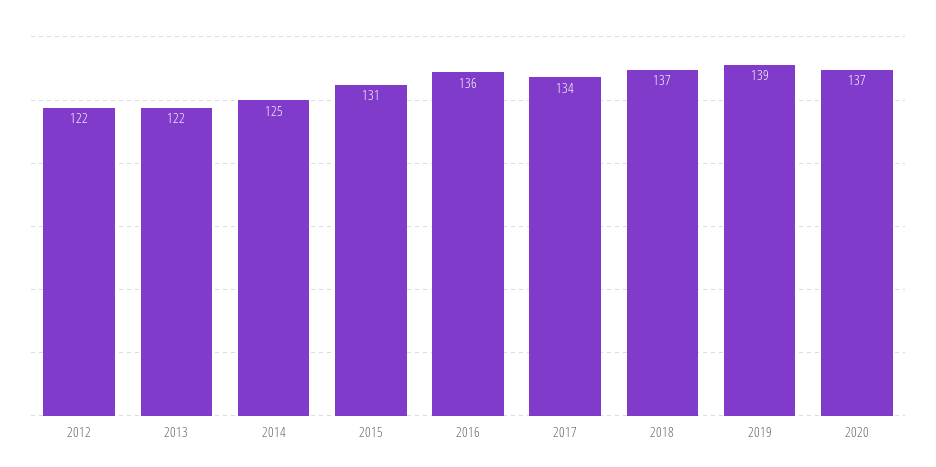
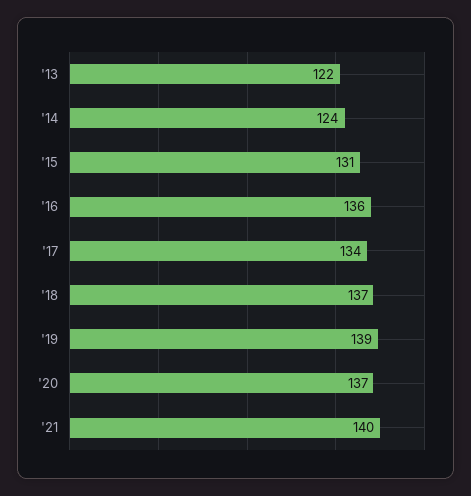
2012: 122 -> none
2014: 125 -> 124
'21: none -> 140

